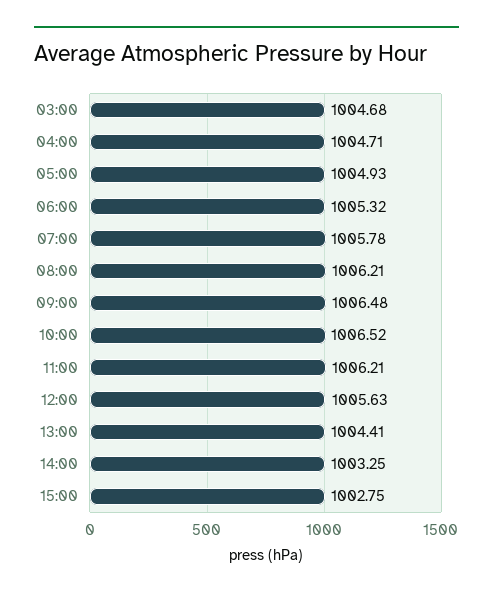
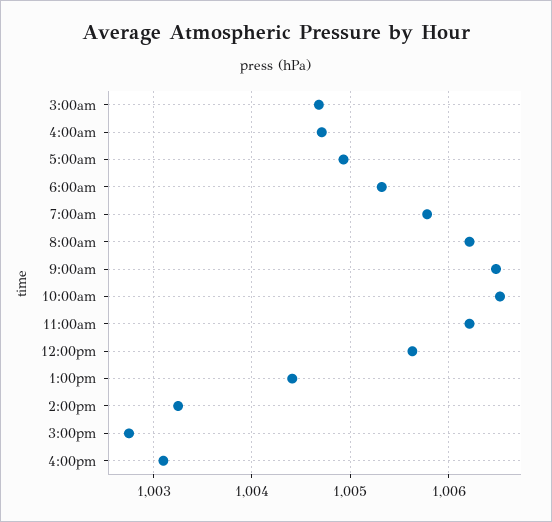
4:00pm: none -> 1003.1

